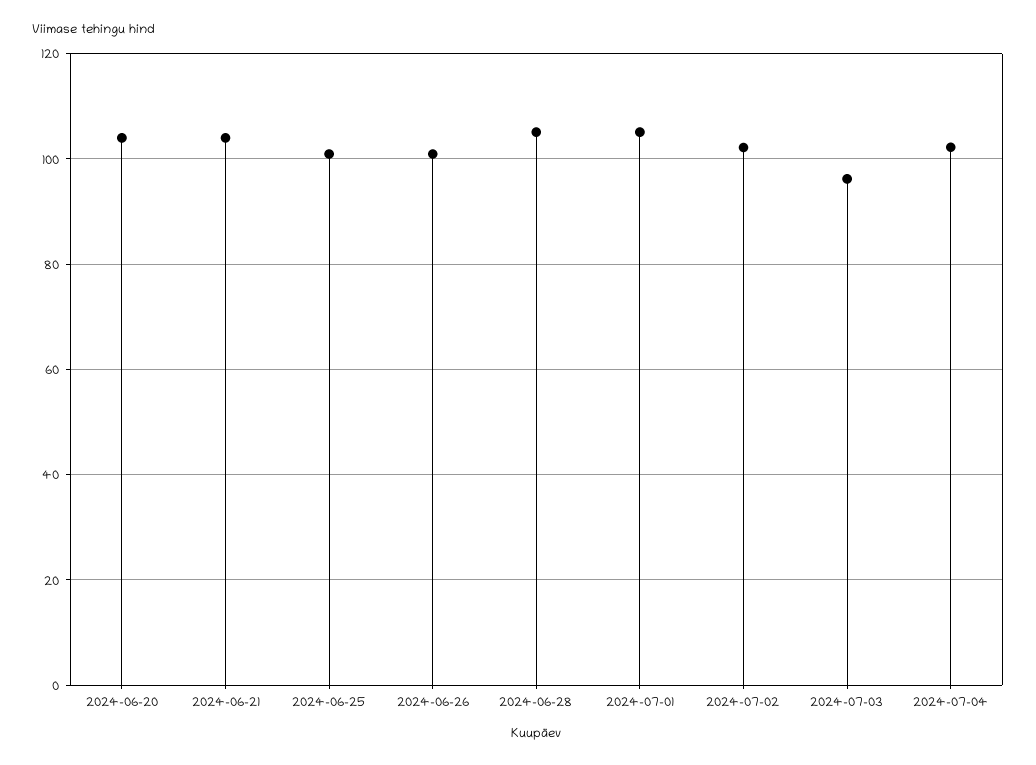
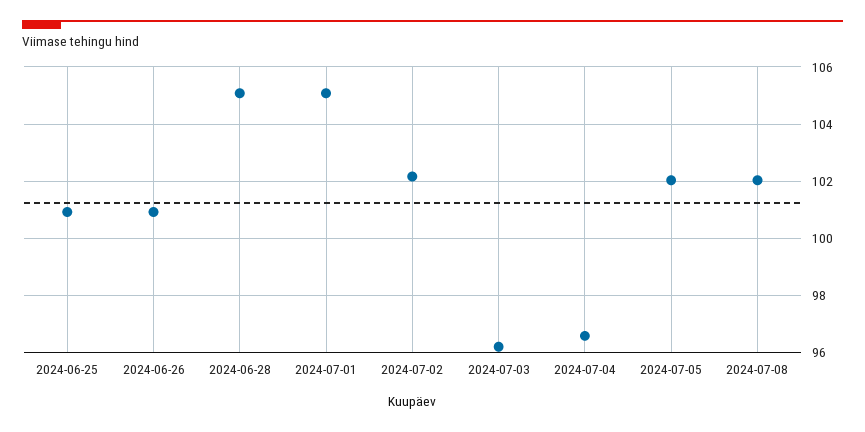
2024-06-20: 104 -> none
2024-06-21: 104 -> none
2024-07-04: 102 -> 96.5
2024-07-05: none -> 102
2024-07-08: none -> 102

